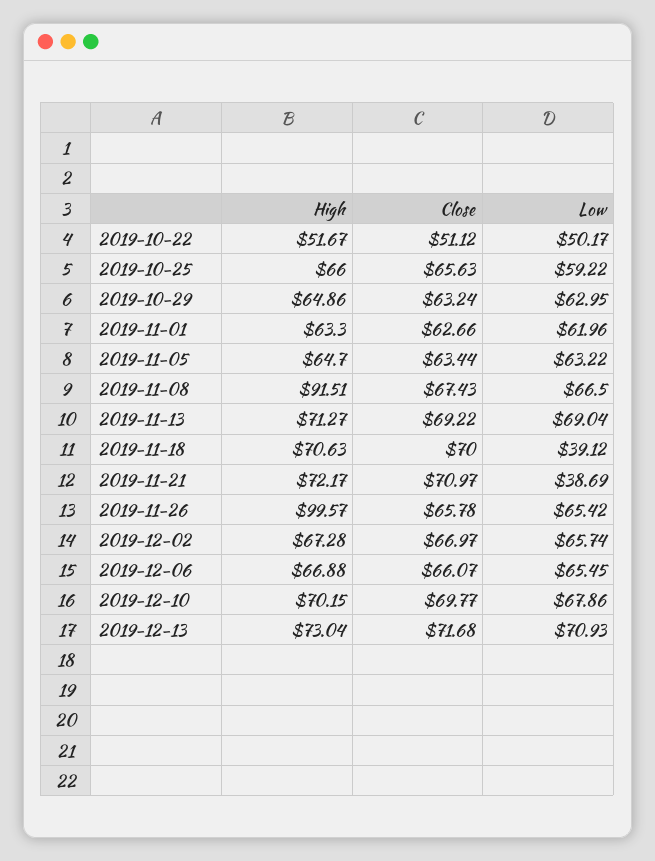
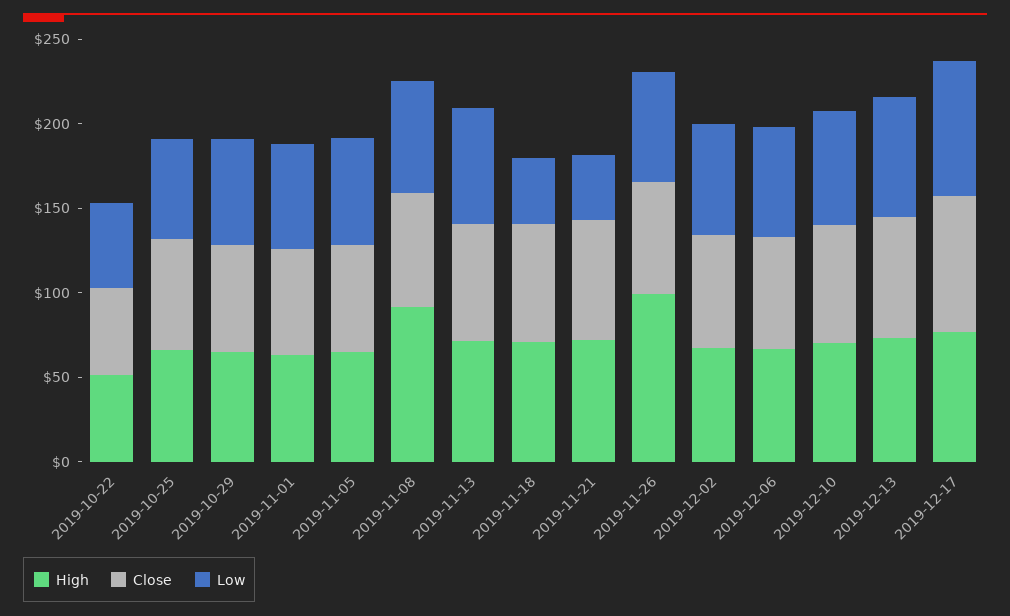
High, 2019-12-17: none -> 80
Close, 2019-12-17: none -> 80
Low, 2019-12-17: none -> 80

